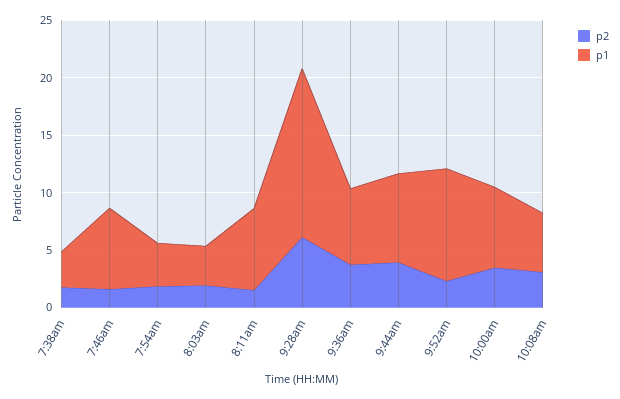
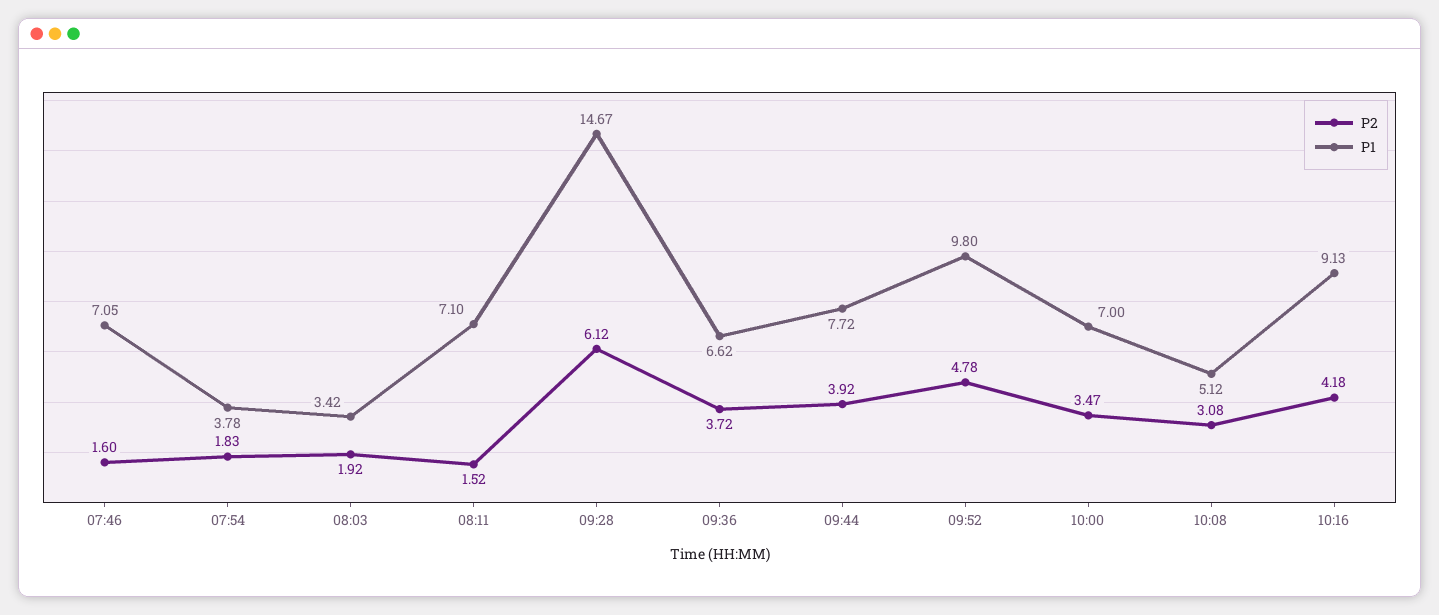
p2, 7:38am: 2 -> none
p1, 7:38am: 3 -> none
p2, 9:52am: 2 -> 4.78
p2, 10:16: none -> 4.18
p1, 10:16: none -> 9.13

